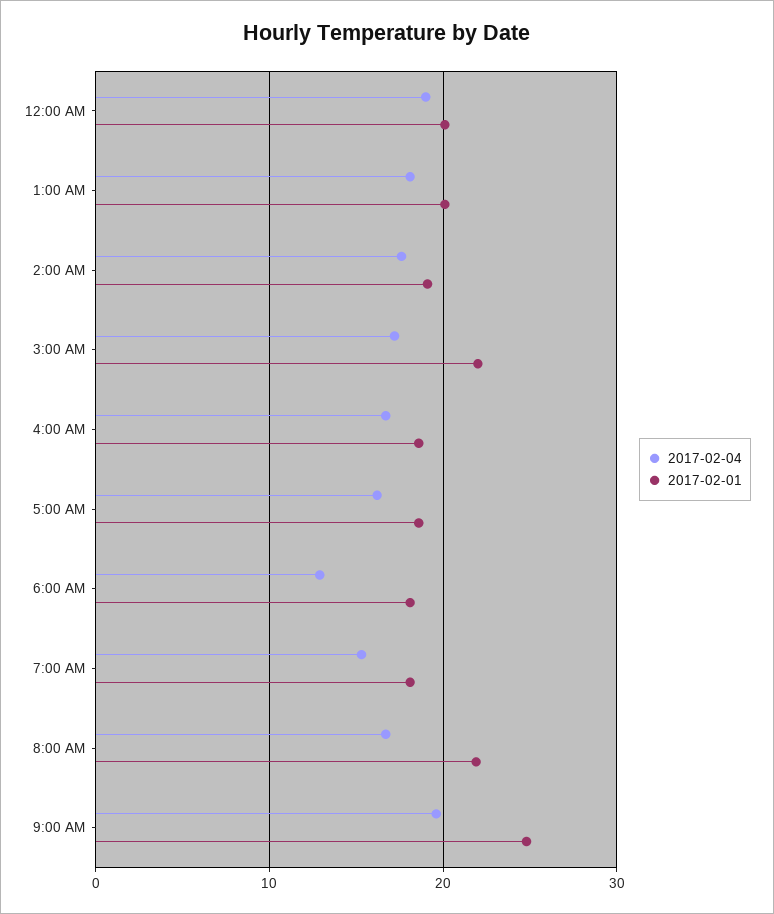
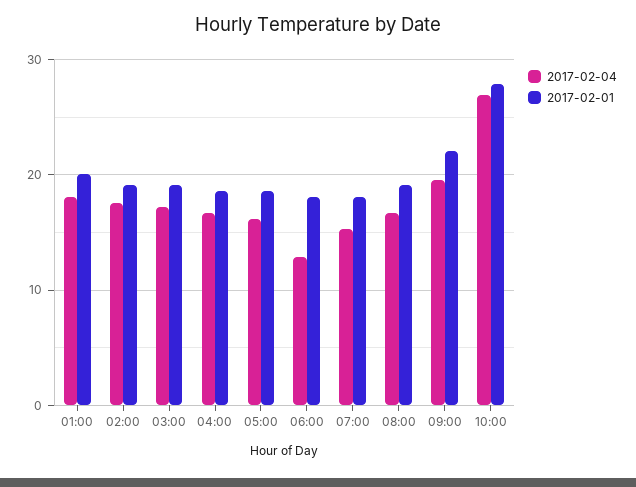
2017-02-04, 12:00 AM: 19 -> none
2017-02-01, 12:00 AM: 20 -> none
2017-02-01, 3:00 AM: 22 -> 19
2017-02-01, 8:00 AM: 22 -> 19
2017-02-01, 9:00 AM: 25 -> 22
2017-02-04, 10:00: none -> 27
2017-02-01, 10:00: none -> 28

